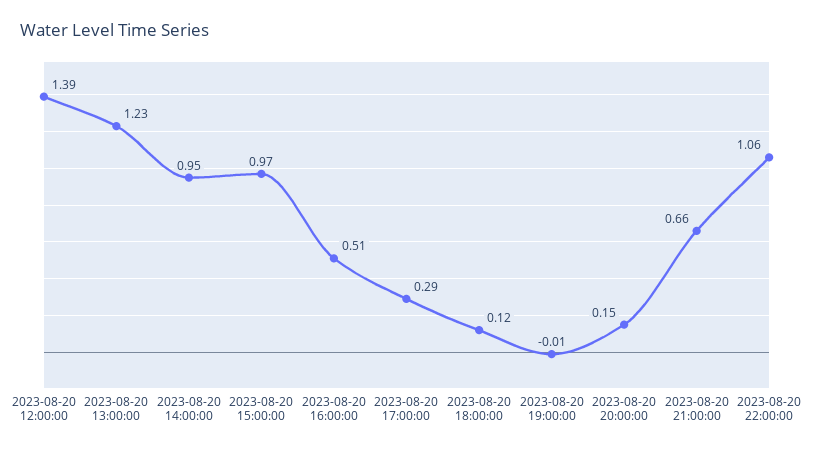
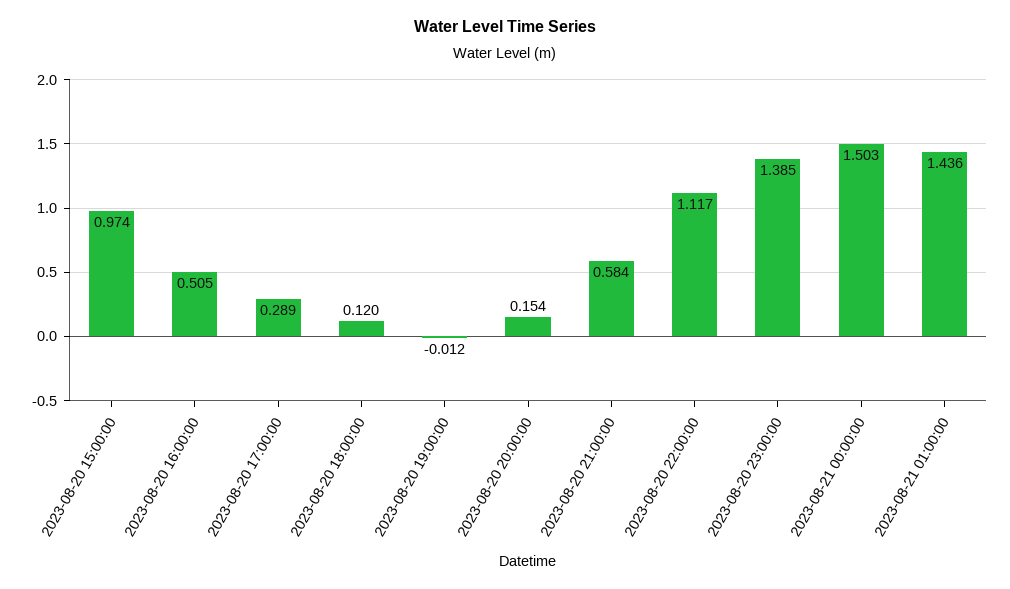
2023-08-20 12:00:00: 1.39 -> none
2023-08-20 13:00:00: 1.23 -> none
2023-08-20 14:00:00: 0.95 -> none
2023-08-20 21:00:00: 0.66 -> 0.584
2023-08-20 22:00:00: 1.06 -> 1.117
2023-08-20 23:00:00: none -> 1.385
2023-08-21 00:00:00: none -> 1.503
2023-08-21 01:00:00: none -> 1.436

